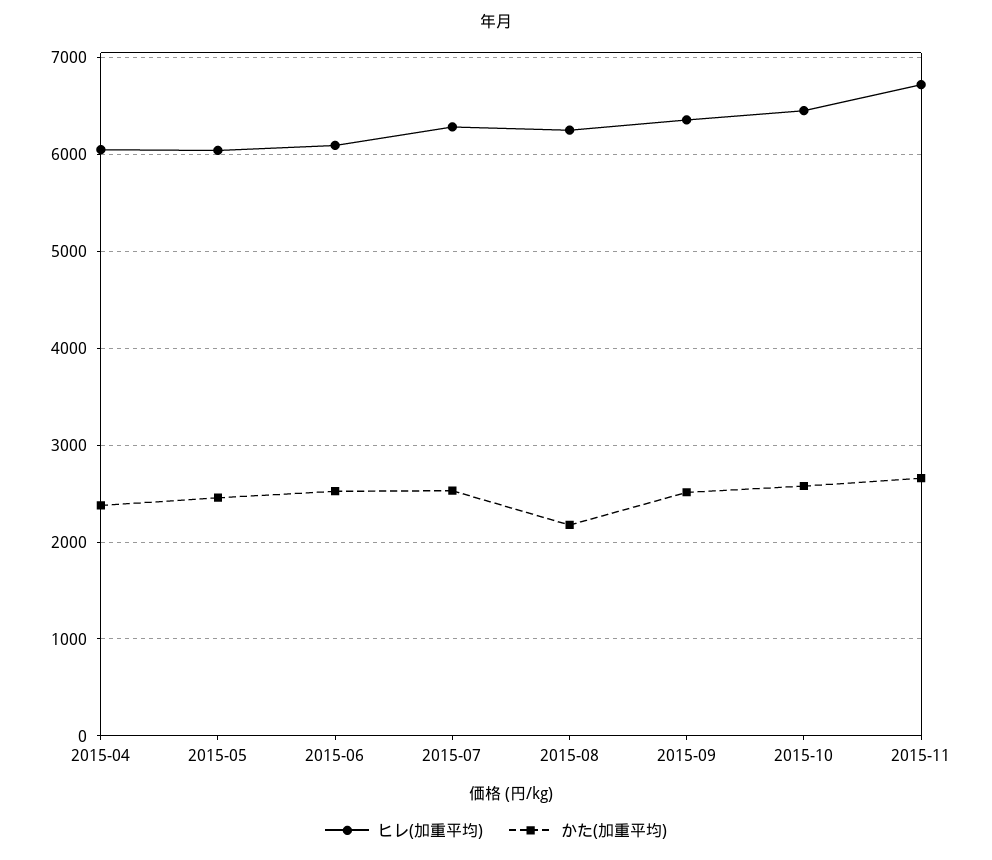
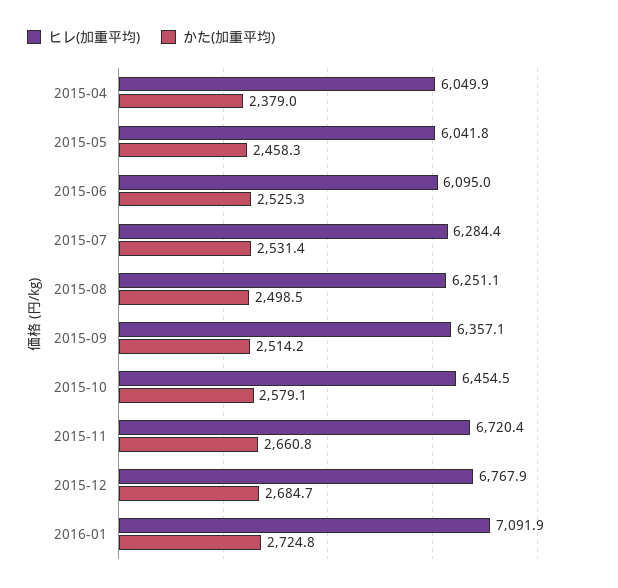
かた(加重平均), 2015-08: 2200 -> 2498.5
ヒレ(加重平均), 2015-12: none -> 6767.9
かた(加重平均), 2015-12: none -> 2684.7
ヒレ(加重平均), 2016-01: none -> 7091.9
かた(加重平均), 2016-01: none -> 2724.8

